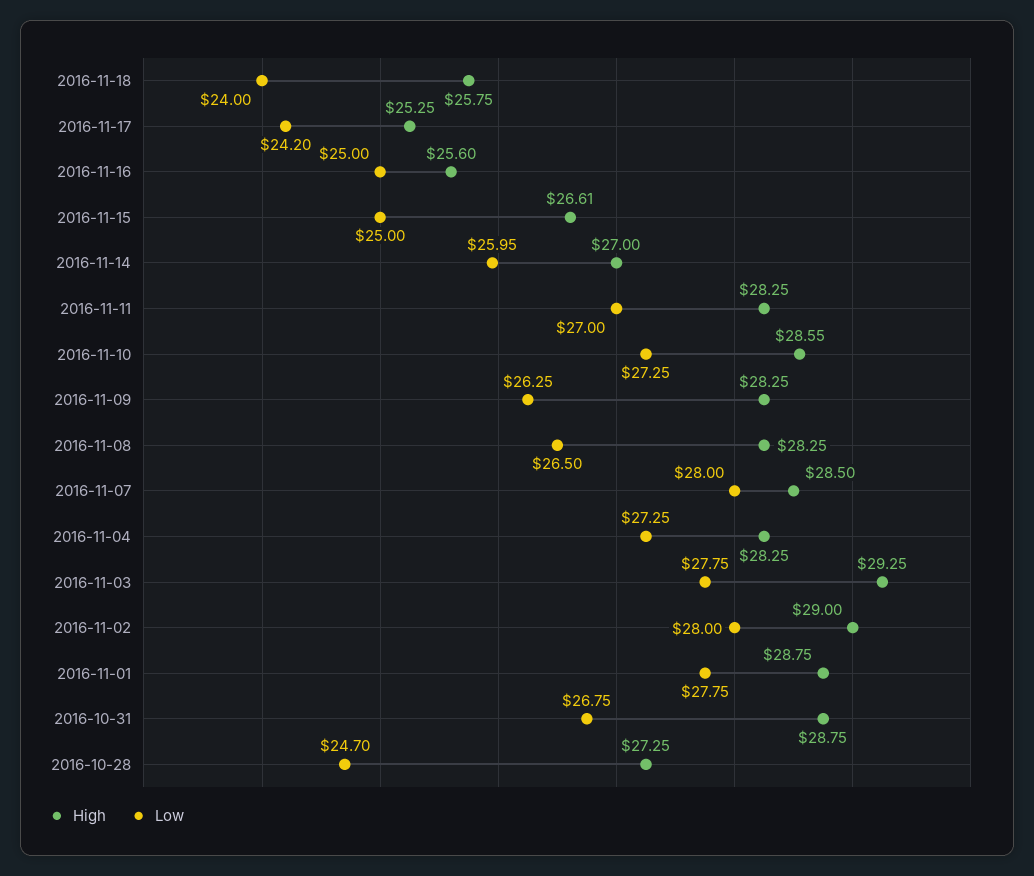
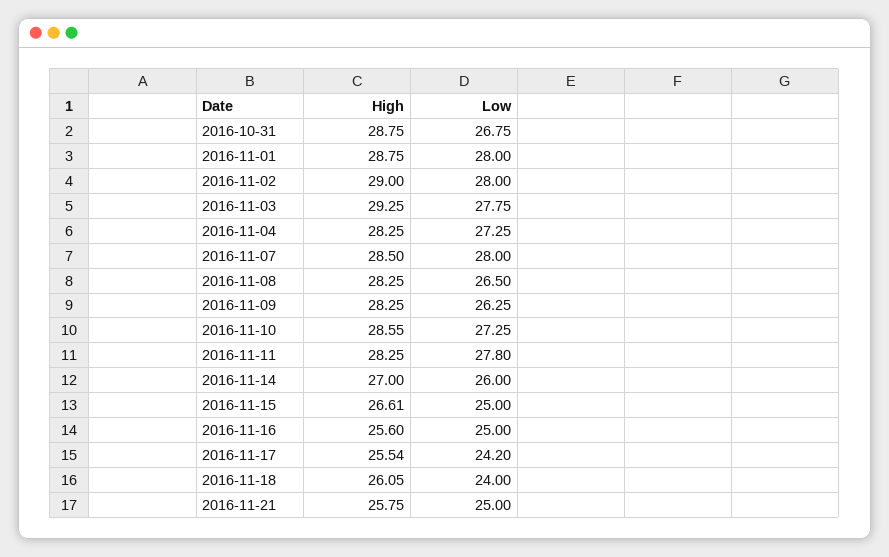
High, 2016-11-18: 25.75 -> 26.05
High, 2016-11-17: 25.25 -> 25.54
Low, 2016-11-14: 25.95 -> 26
Low, 2016-11-11: 27 -> 27.8
Low, 2016-11-01: 27.75 -> 28
High, 2016-10-28: 27.25 -> none
Low, 2016-10-28: 24.7 -> none
High, 2016-11-21: none -> 25.75
Low, 2016-11-21: none -> 25

